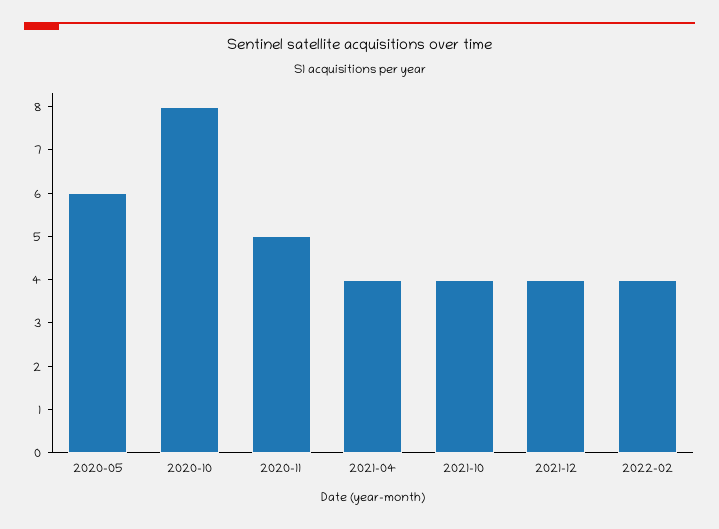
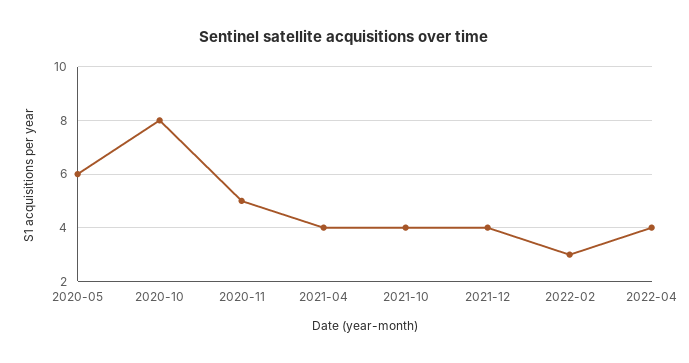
2022-02: 4 -> 3
2022-04: none -> 4

